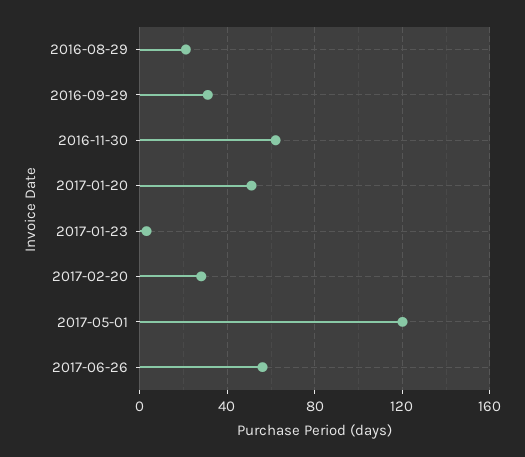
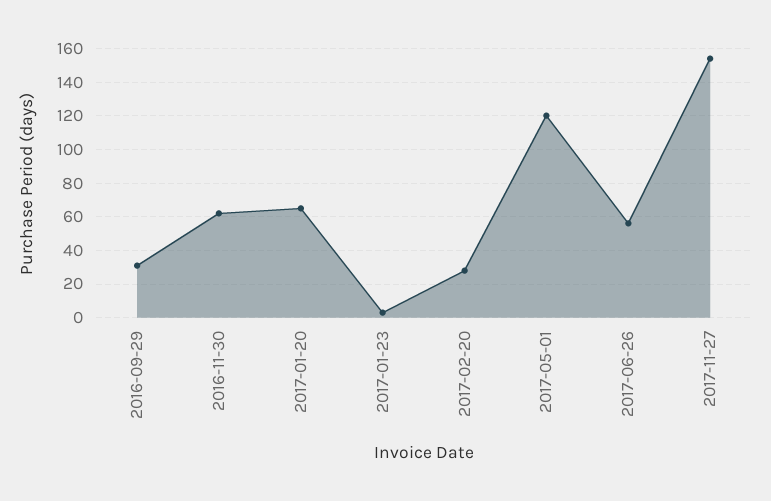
2016-08-29: 20 -> none
2017-01-20: 50 -> 65
2017-11-27: none -> 155

